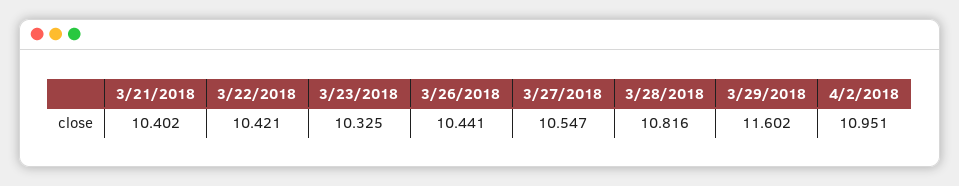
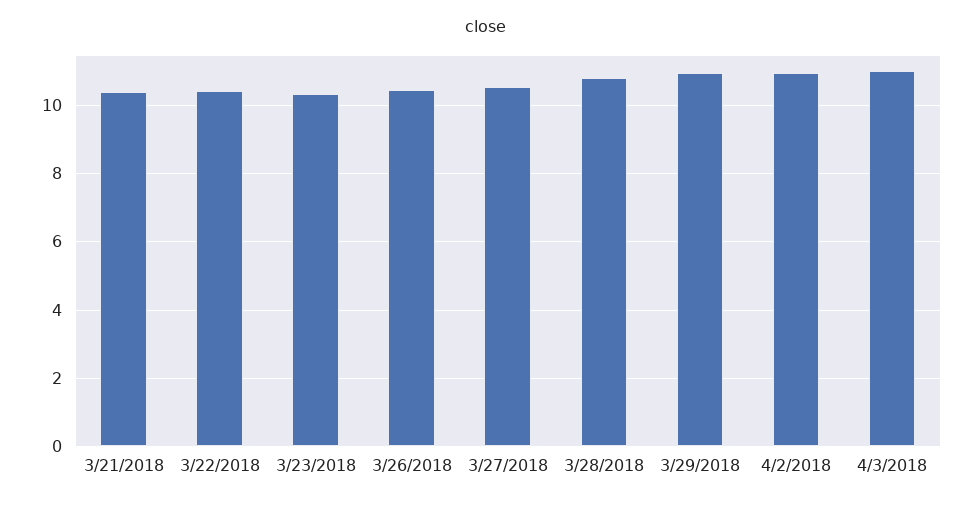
3/29/2018: 11.602 -> 11
4/3/2018: none -> 11

